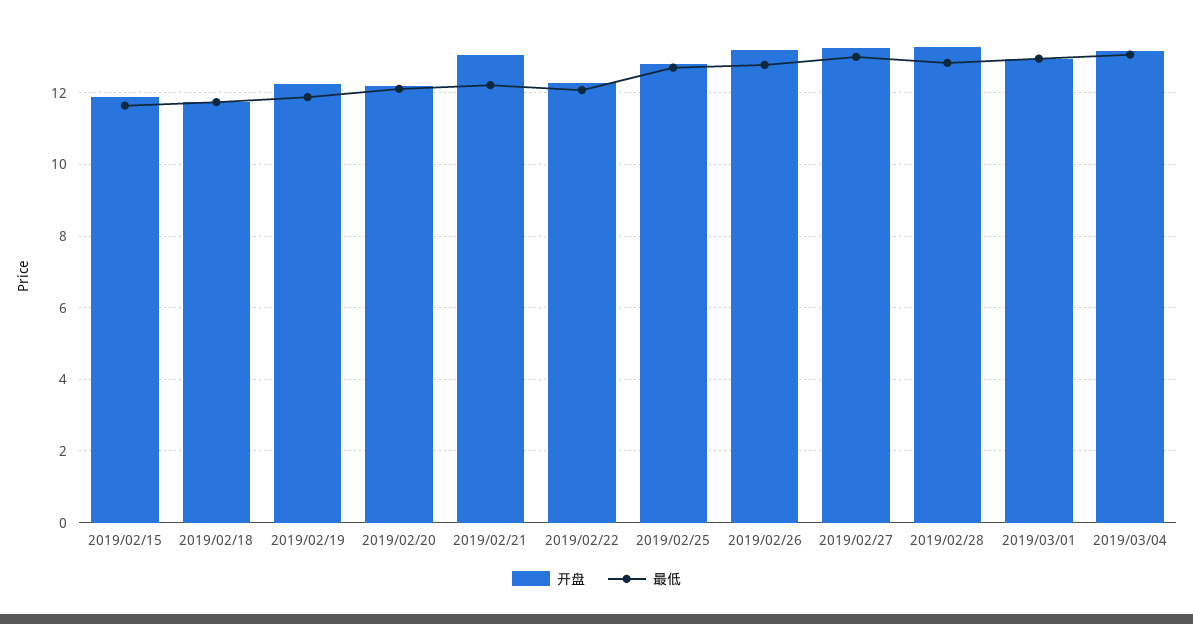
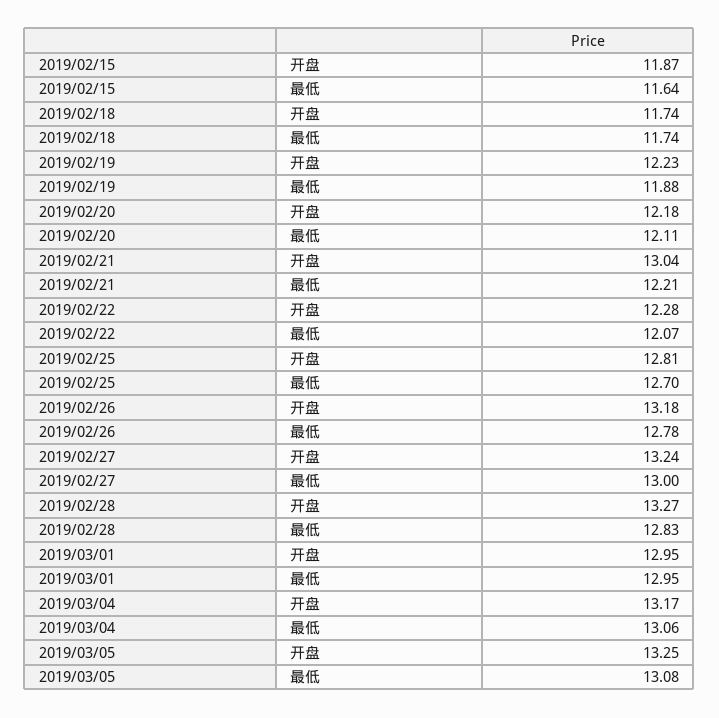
开盘, 2019/03/05: none -> 13.25
最低, 2019/03/05: none -> 13.08

